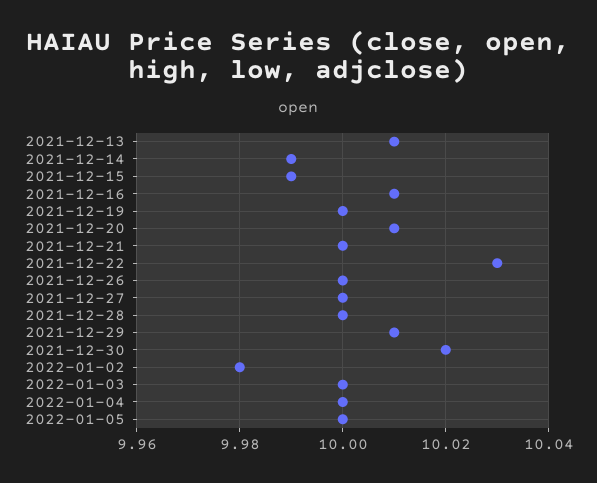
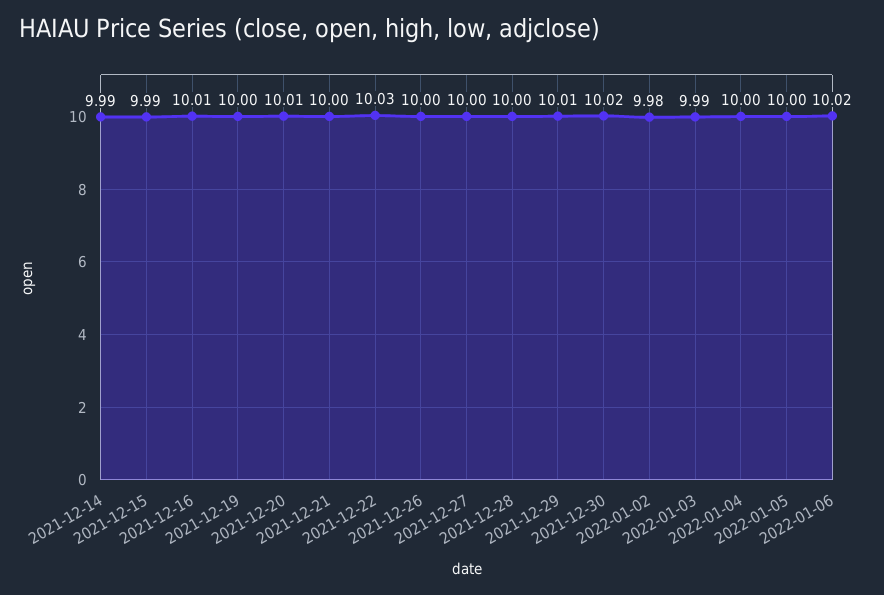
2021-12-13: 10.01 -> none
2022-01-03: 10 -> 9.99
2022-01-06: none -> 10.02

